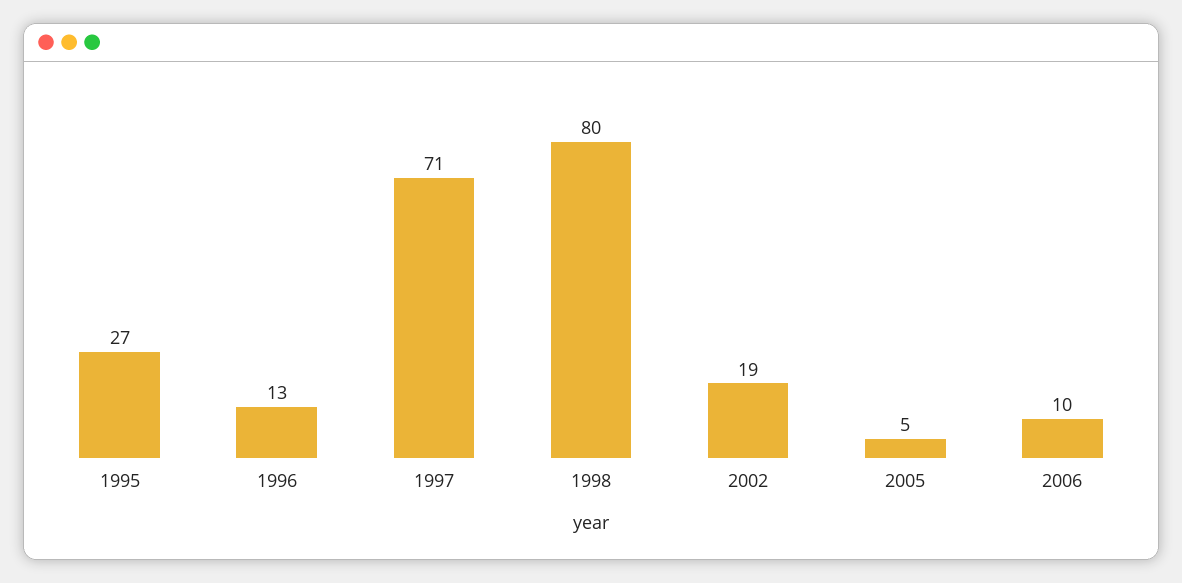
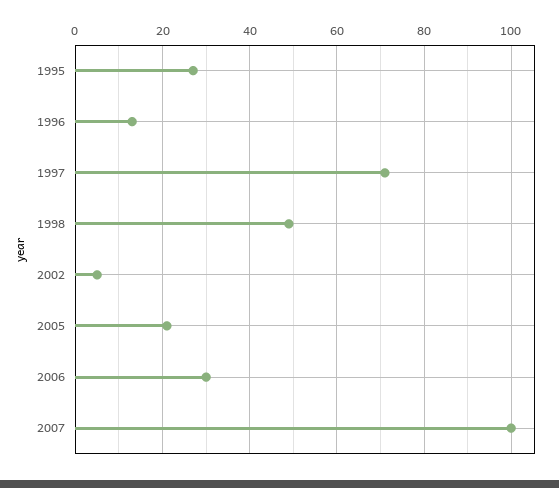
1998: 80 -> 50
2002: 19 -> 5
2005: 5 -> 20
2006: 10 -> 30
2007: none -> 100

